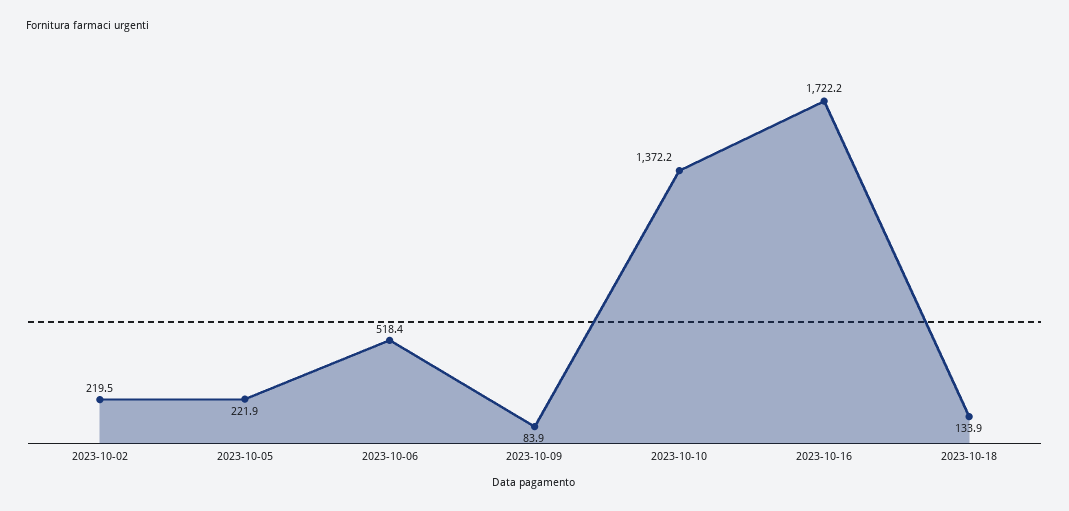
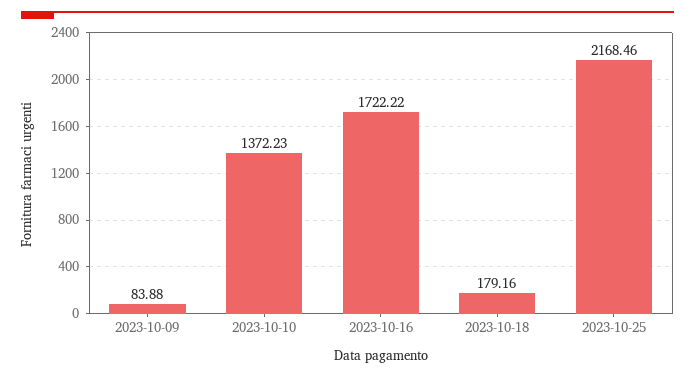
2023-10-02: 219.5 -> none
2023-10-05: 221.9 -> none
2023-10-06: 518.4 -> none
2023-10-18: 133.9 -> 179.16
2023-10-25: none -> 2168.46

